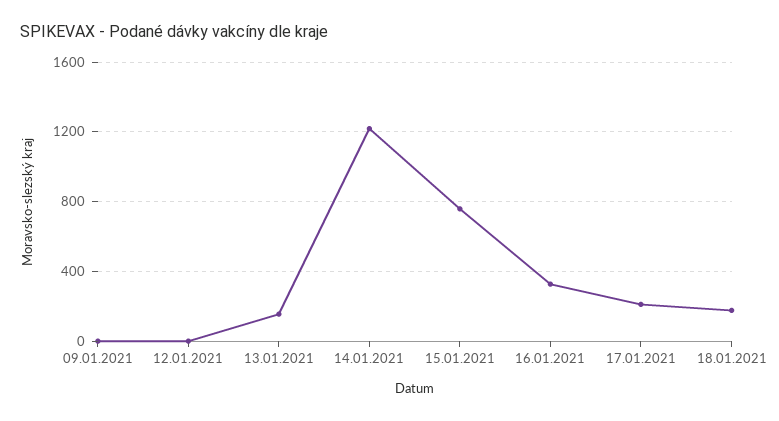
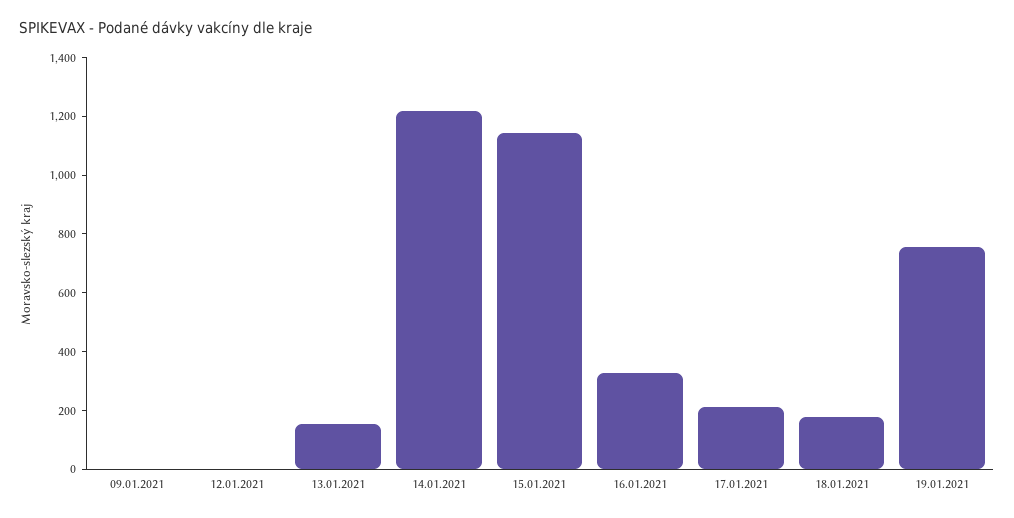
15.01.2021: 750 -> 1150
19.01.2021: none -> 750

